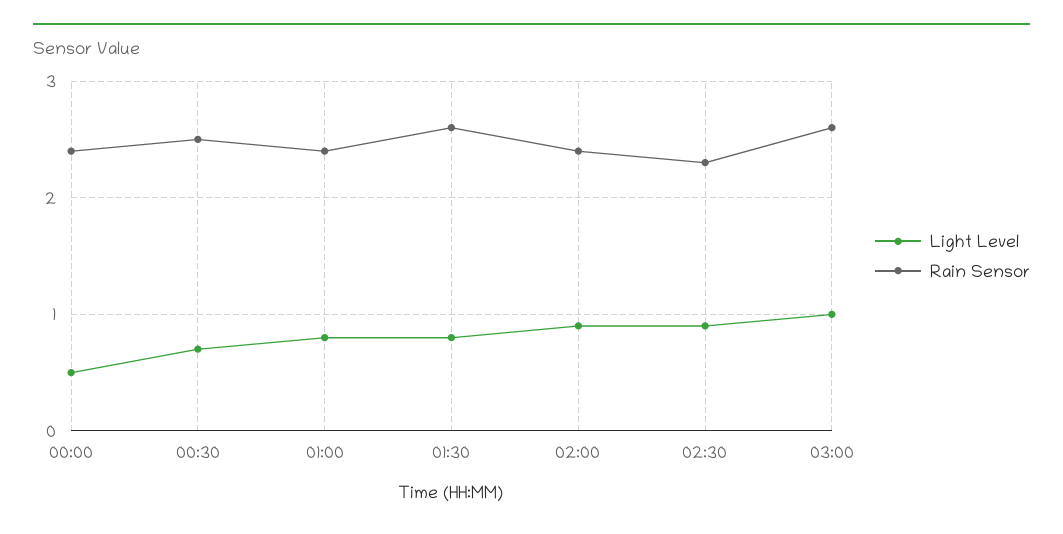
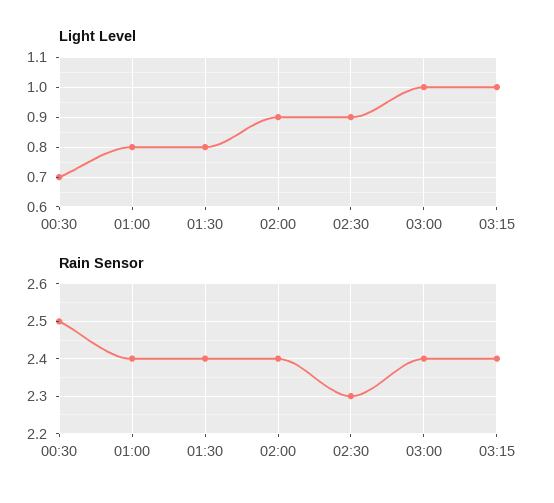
Light Level, 00:00: 0.5 -> none
Rain Sensor, 00:00: 2.4 -> none
Rain Sensor, 01:30: 2.6 -> 2.4
Rain Sensor, 03:00: 2.6 -> 2.4
Light Level, 03:15: none -> 1
Rain Sensor, 03:15: none -> 2.4

